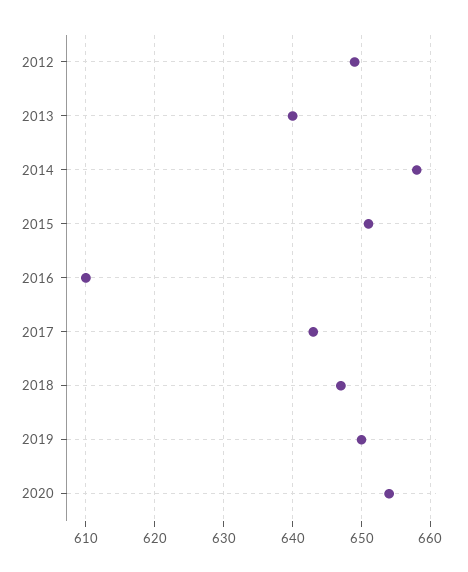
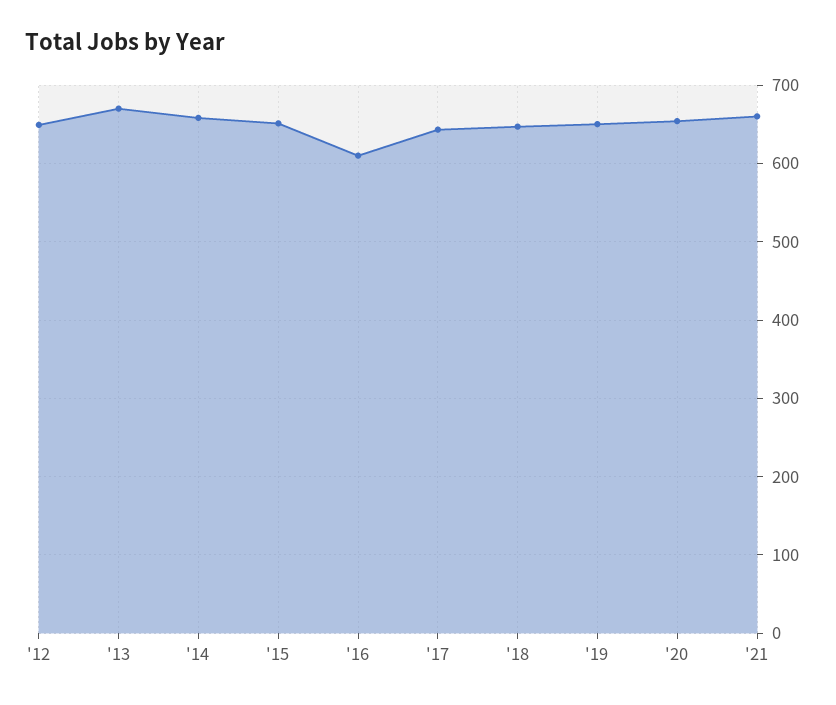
2013: 640 -> 670
'21: none -> 660

